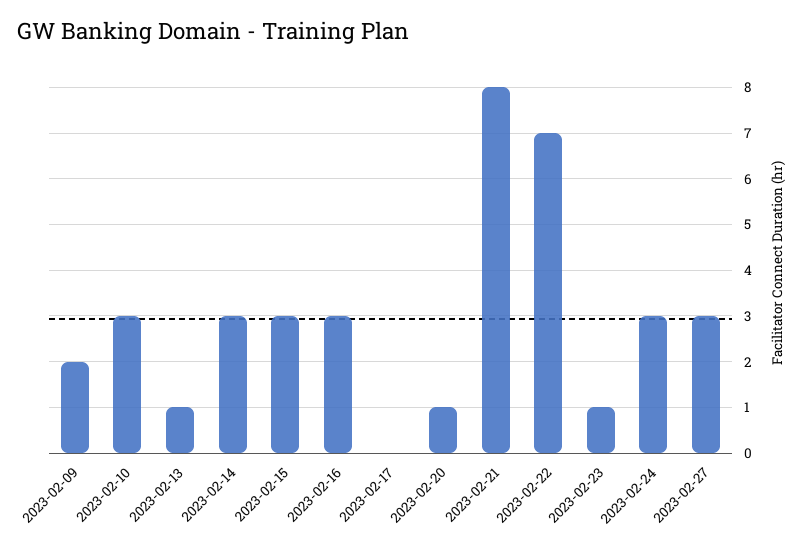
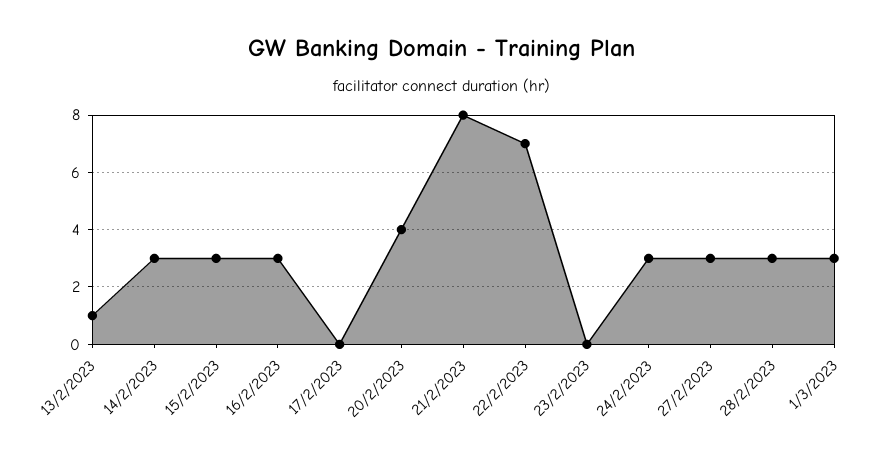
2023-02-09: 2 -> none
2023-02-10: 3 -> none
2023-02-20: 1 -> 4
2023-02-23: 1 -> 0
28/2/2023: none -> 3
1/3/2023: none -> 3

